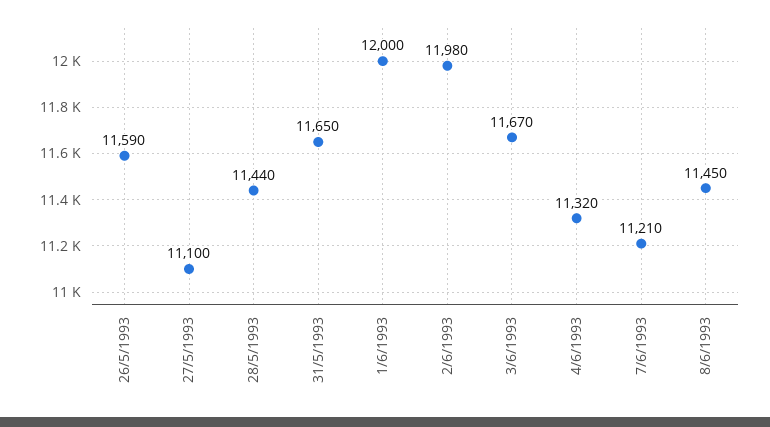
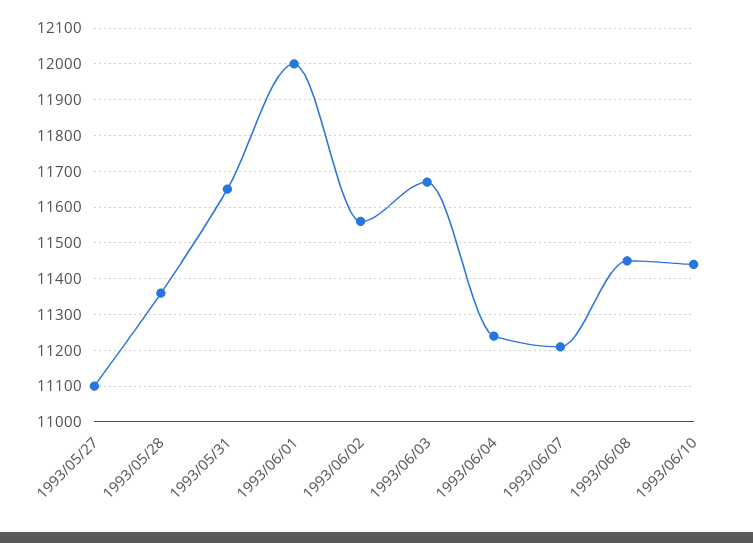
26/5/1993: 11590 -> none
28/5/1993: 11440 -> 11360
2/6/1993: 11980 -> 11560
4/6/1993: 11320 -> 11240
1993/06/10: none -> 11440

